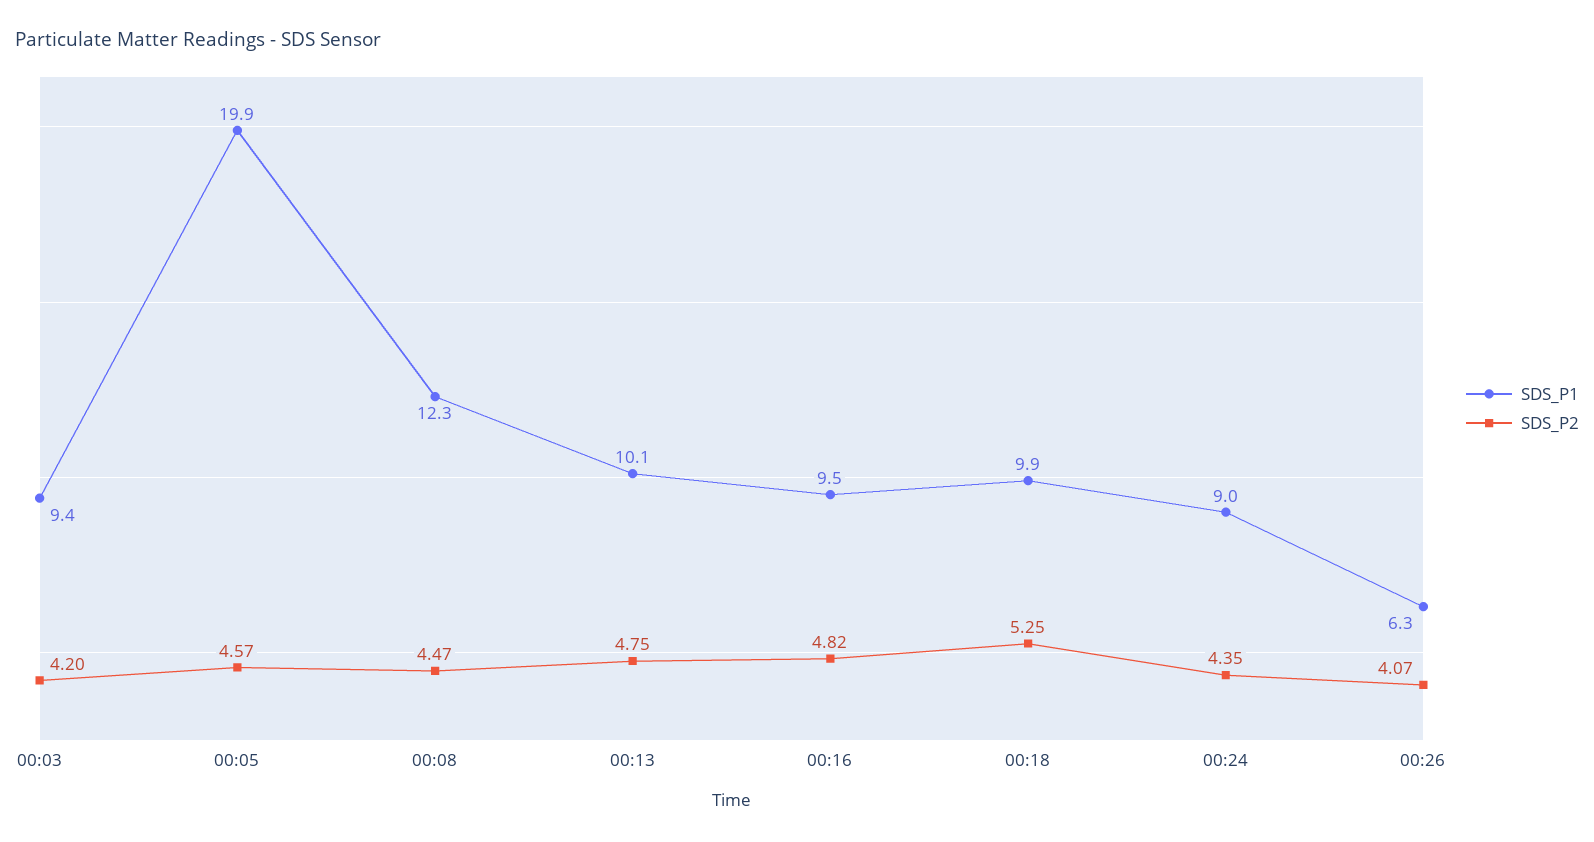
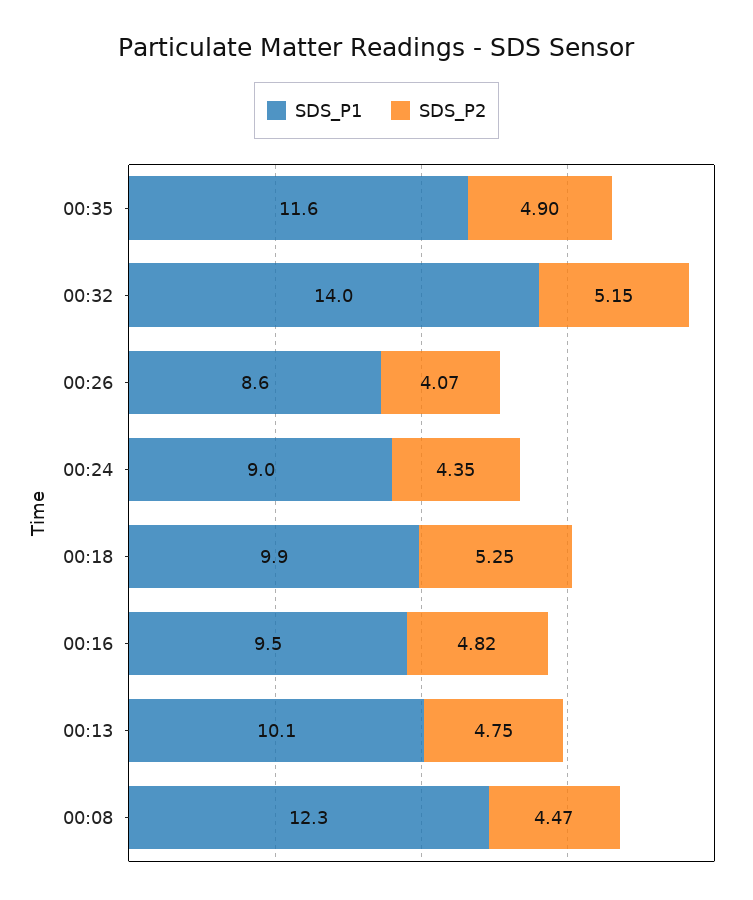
SDS_P1, 00:03: 9.4 -> none
SDS_P2, 00:03: 4.2 -> none
SDS_P1, 00:05: 19.9 -> none
SDS_P2, 00:05: 4.57 -> none
SDS_P1, 00:26: 6.3 -> 8.6
SDS_P1, 00:35: none -> 11.6
SDS_P2, 00:35: none -> 4.9
SDS_P1, 00:32: none -> 14
SDS_P2, 00:32: none -> 5.15

